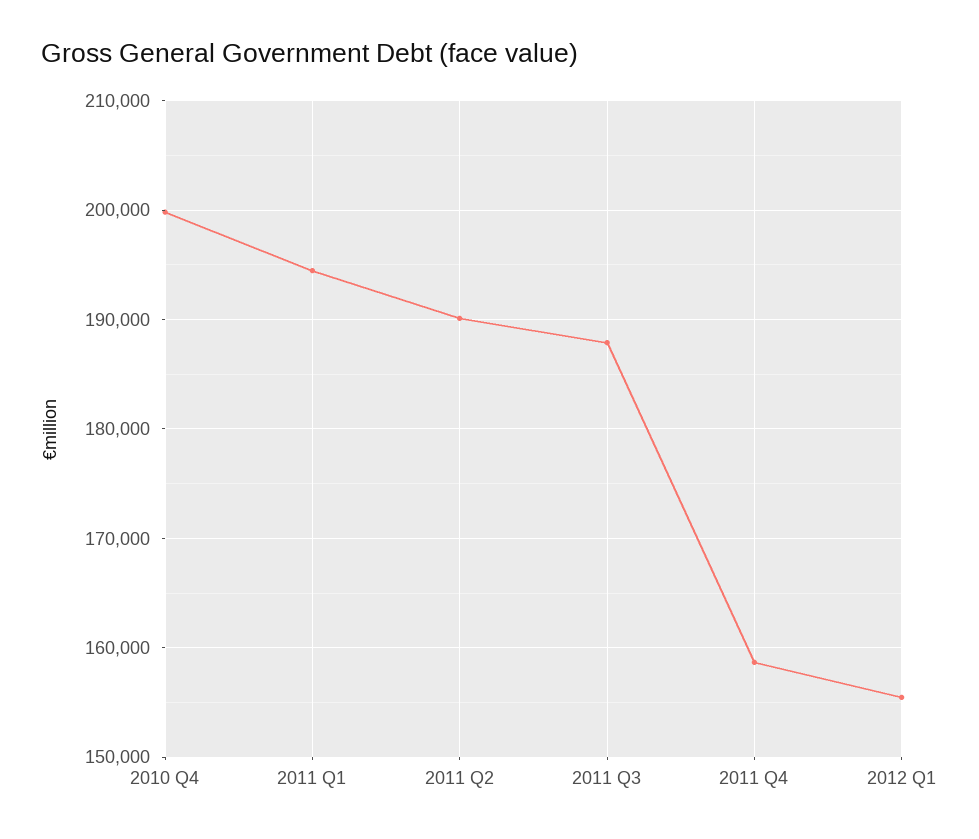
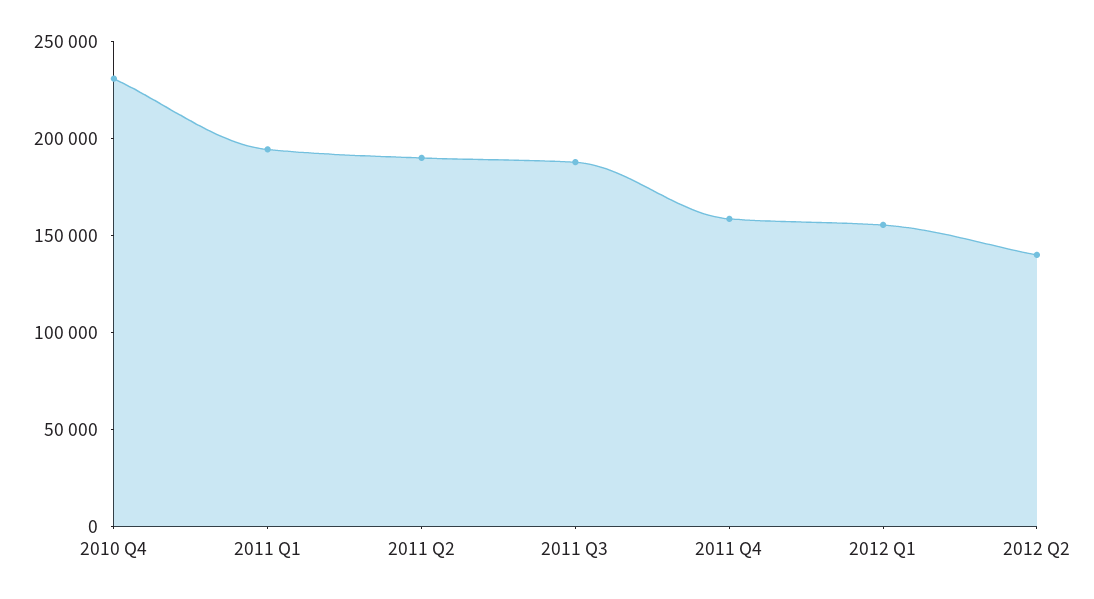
2010 Q4: 200000 -> 230000
2012 Q2: none -> 140000

